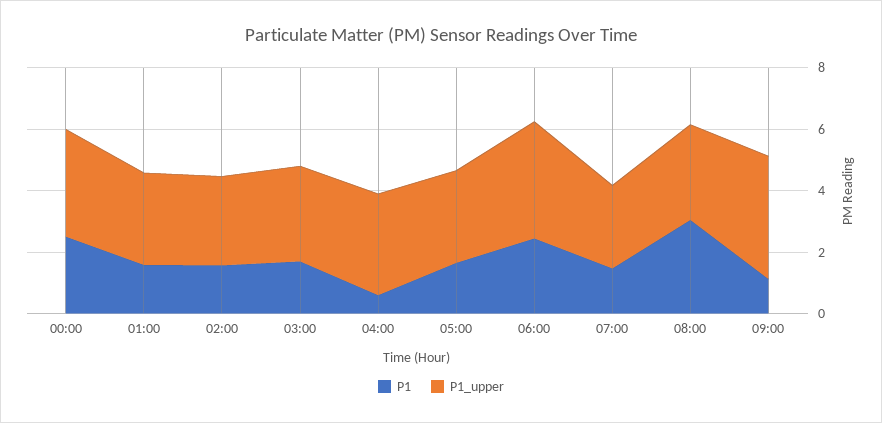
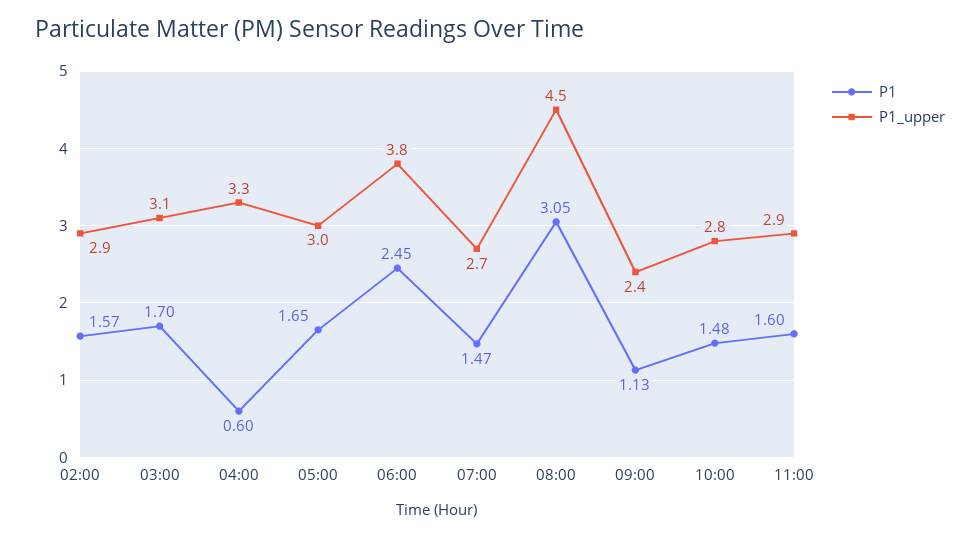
P1, 00:00: 2.5 -> none
P1_upper, 00:00: 3.5 -> none
P1, 01:00: 1.5 -> none
P1_upper, 01:00: 3 -> none
P1_upper, 08:00: 3 -> 4.5
P1_upper, 09:00: 4 -> 2.4
P1, 10:00: none -> 1.48
P1_upper, 10:00: none -> 2.8
P1, 11:00: none -> 1.6
P1_upper, 11:00: none -> 2.9

